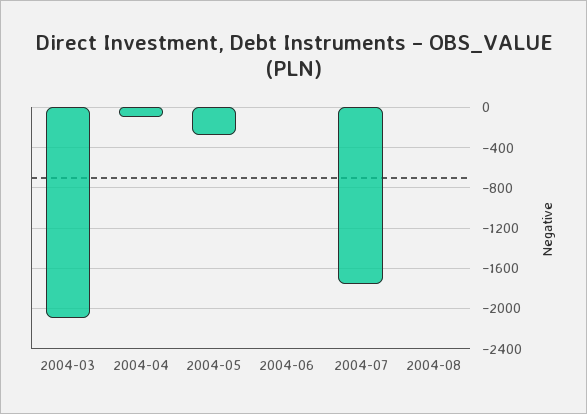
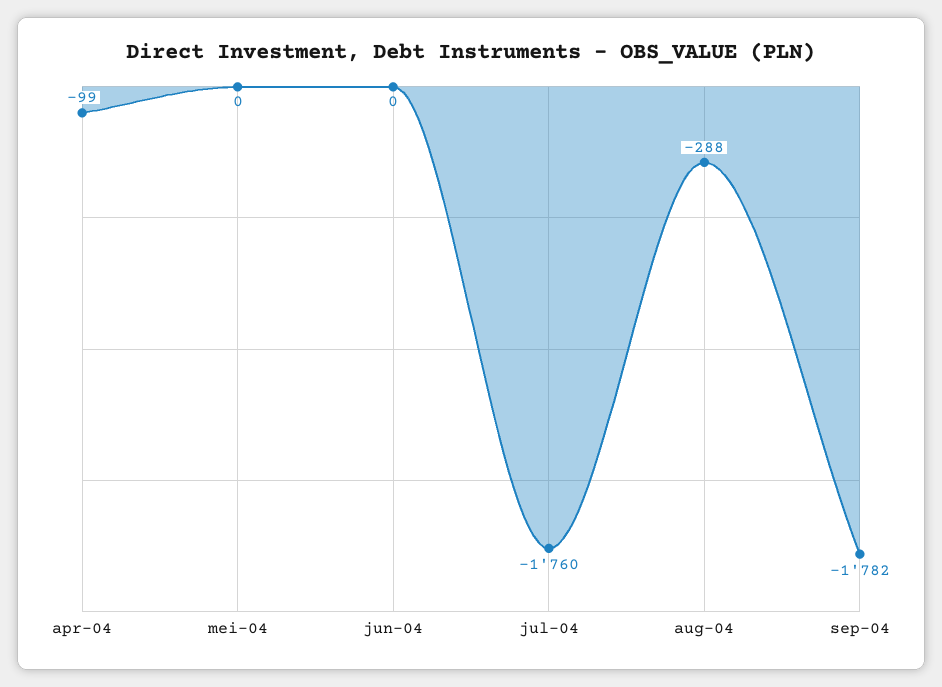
2004-03: -2100 -> none
2004-05: -300 -> 0
2004-08: 0 -> -288
sep-04: none -> -1782

